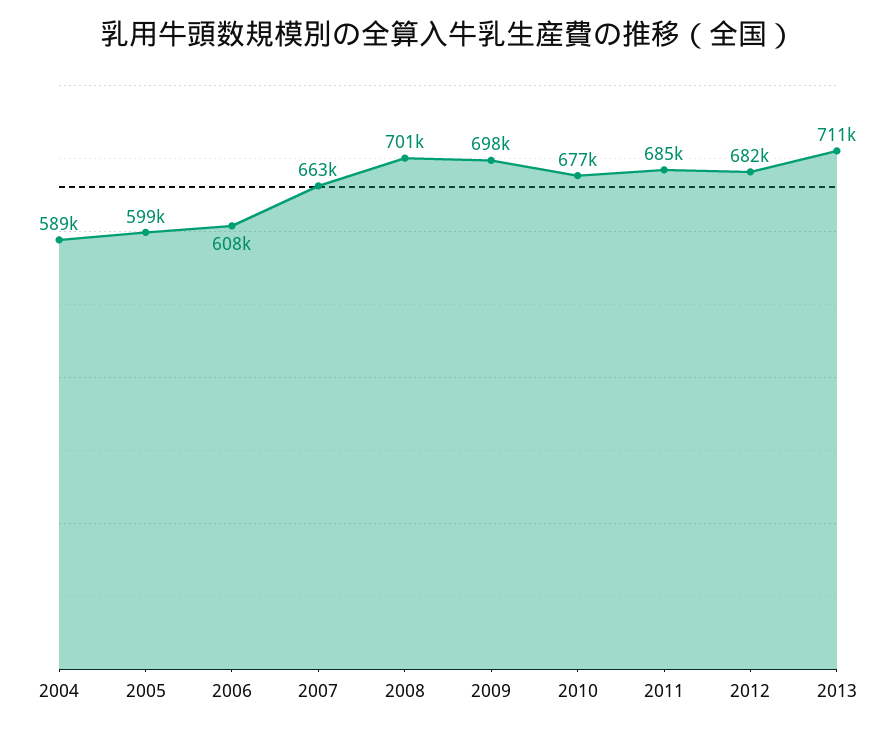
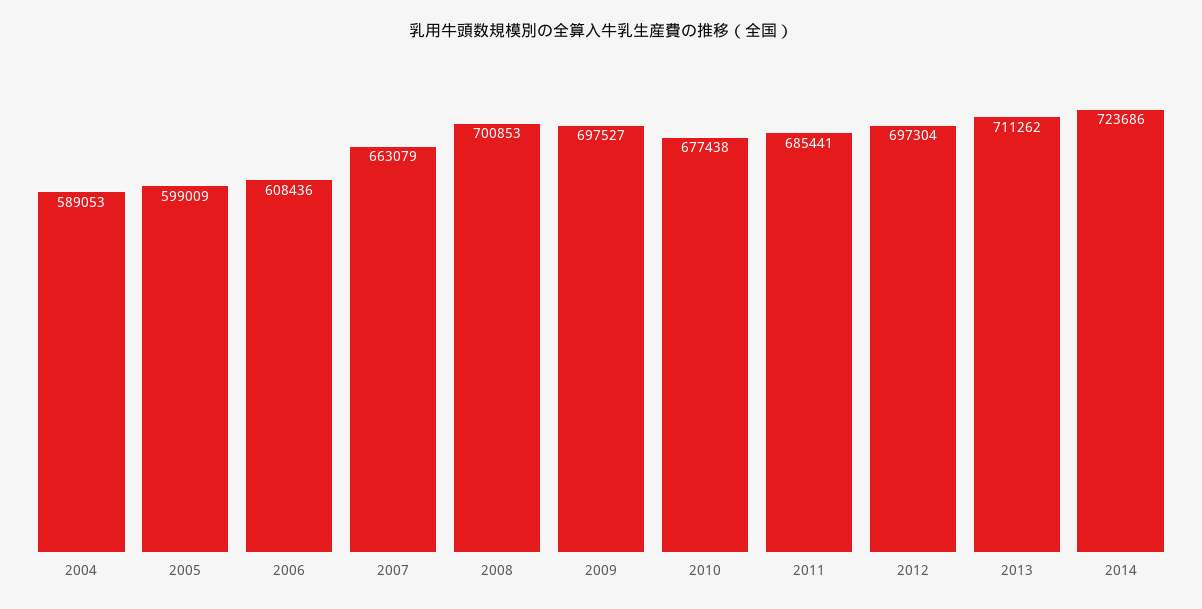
2012: 682000 -> 697304
2014: none -> 723686

